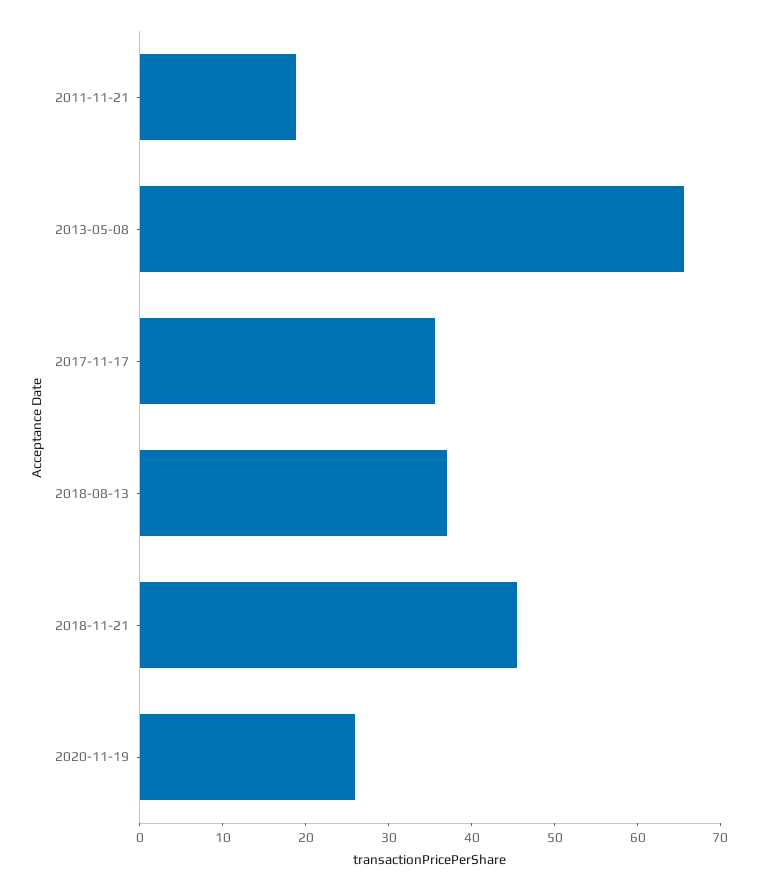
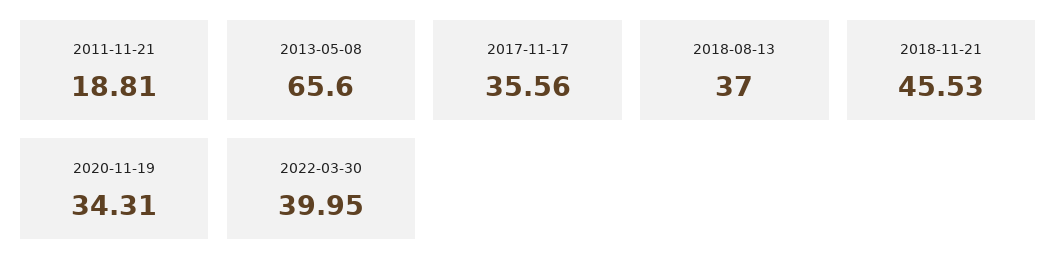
2020-11-19: 26 -> 34.31
2022-03-30: none -> 39.95

